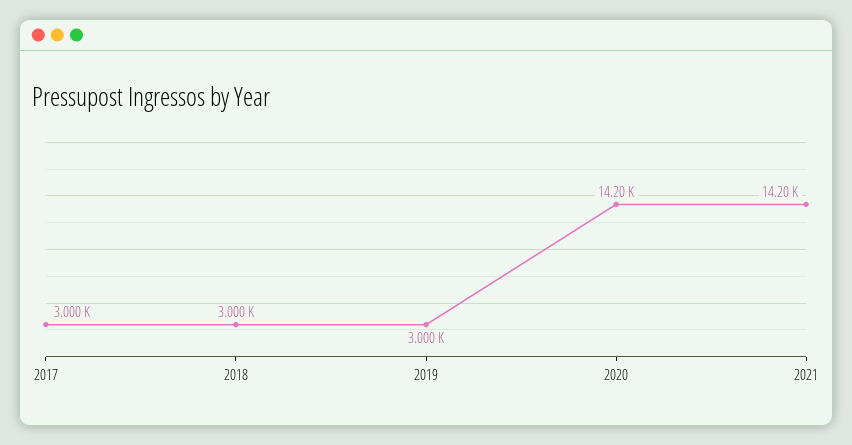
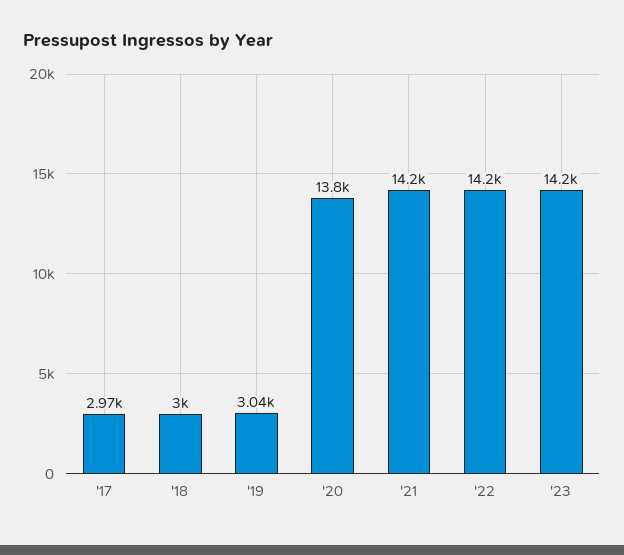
2017: 3000 -> 2970
2019: 3000 -> 3040
2020: 14200 -> 13800
'22: none -> 14200
'23: none -> 14200

